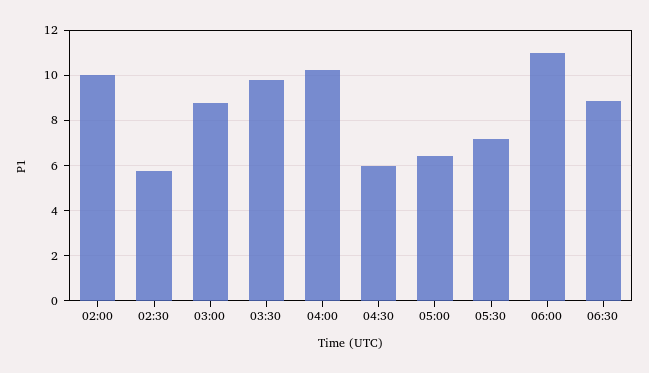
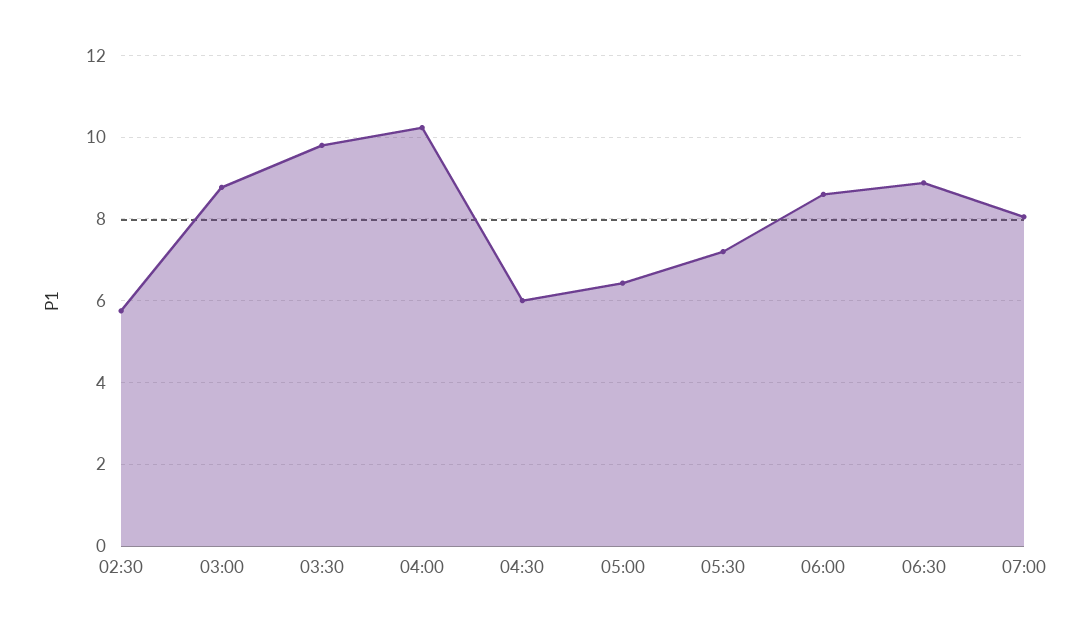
02:00: 10 -> none
06:00: 11 -> 8.6
07:00: none -> 8

